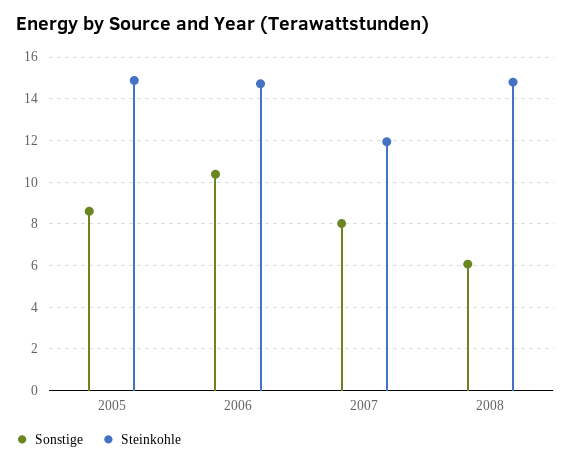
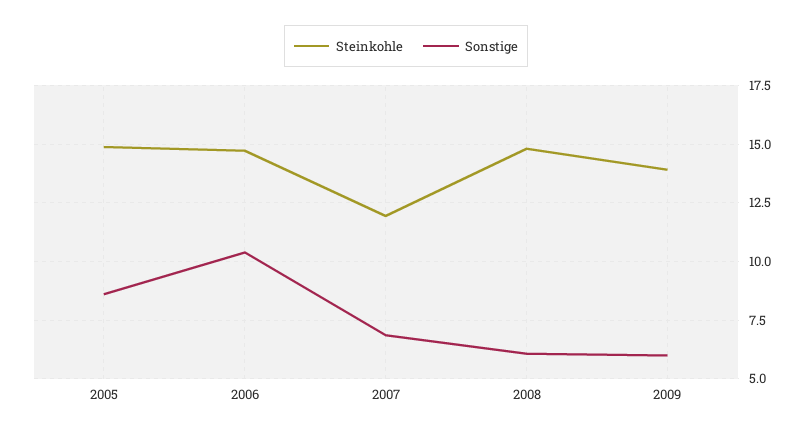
Sonstige, 2007: 8 -> 7
Steinkohle, 2009: none -> 14
Sonstige, 2009: none -> 6

